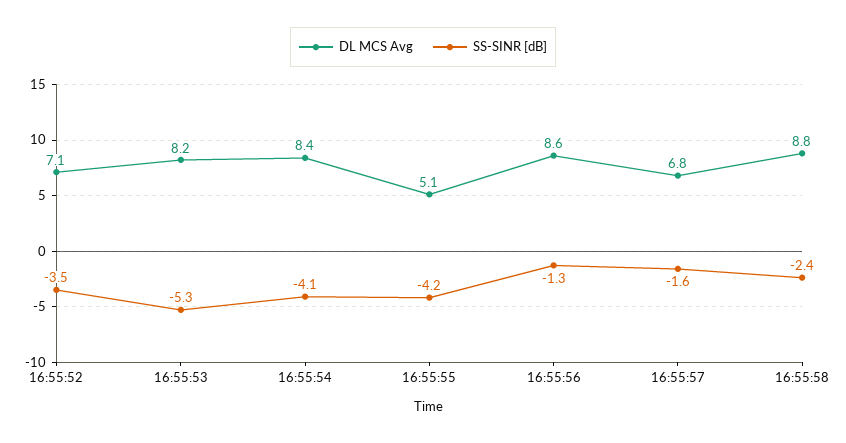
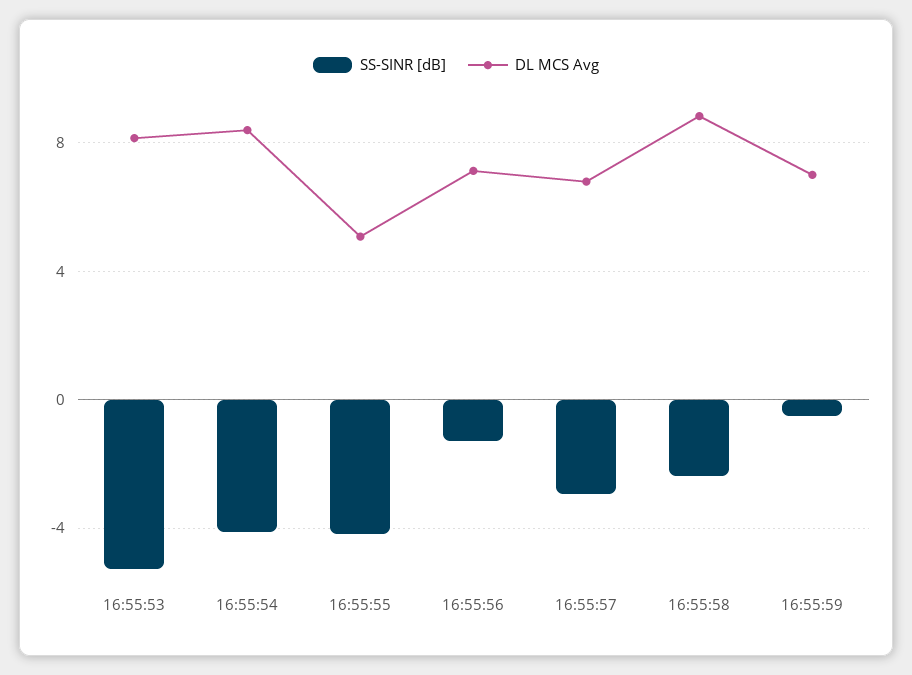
DL MCS Avg, 16:55:52: 7.1 -> none
SS-SINR [dB], 16:55:52: -3.5 -> none
DL MCS Avg, 16:55:56: 8.6 -> 7
SS-SINR [dB], 16:55:57: -1.6 -> -3
SS-SINR [dB], 16:55:59: none -> -0.5
DL MCS Avg, 16:55:59: none -> 7

